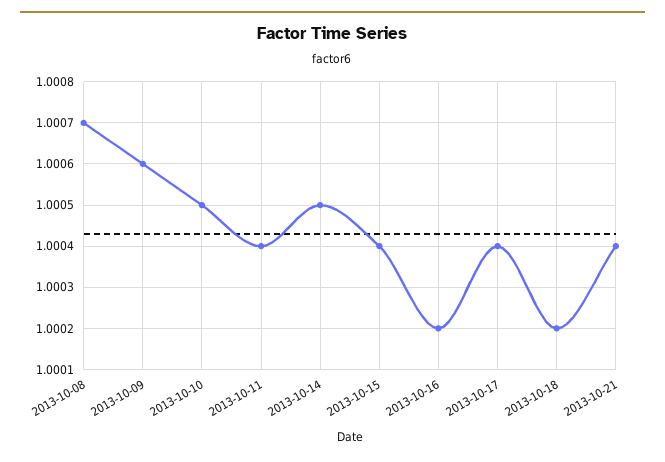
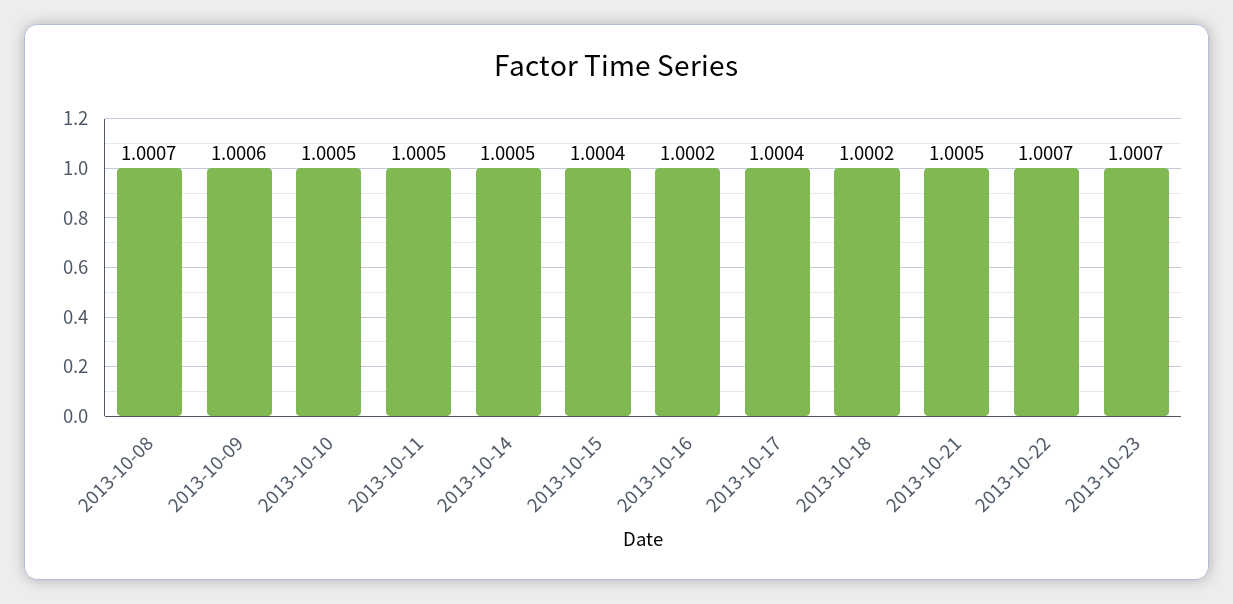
2013-10-11: 1.0004 -> 1.0005
2013-10-21: 1.0004 -> 1.0005
2013-10-22: none -> 1.0007
2013-10-23: none -> 1.0007

